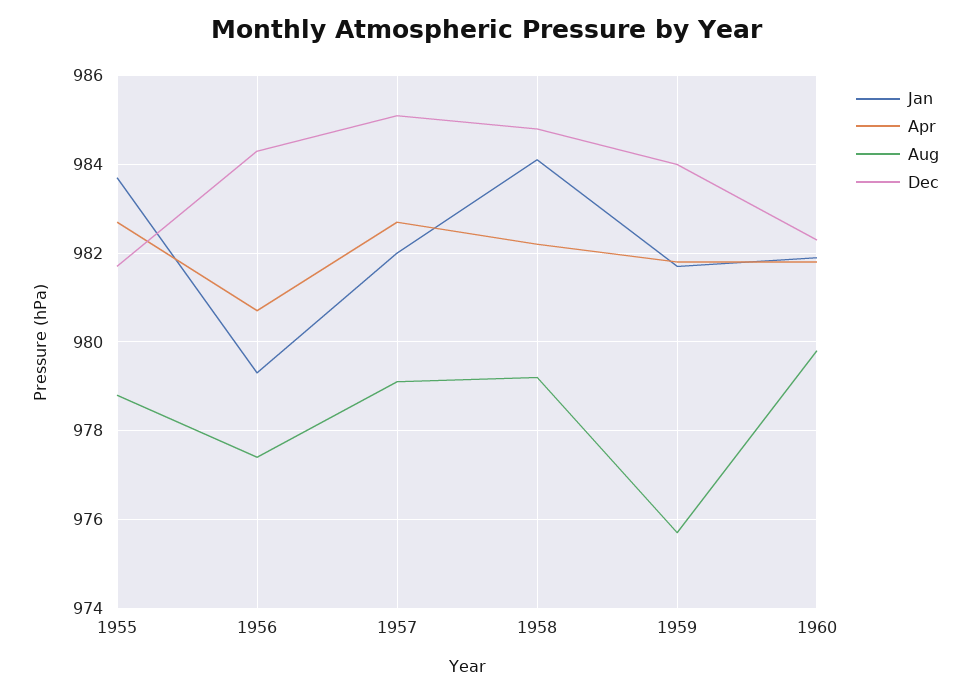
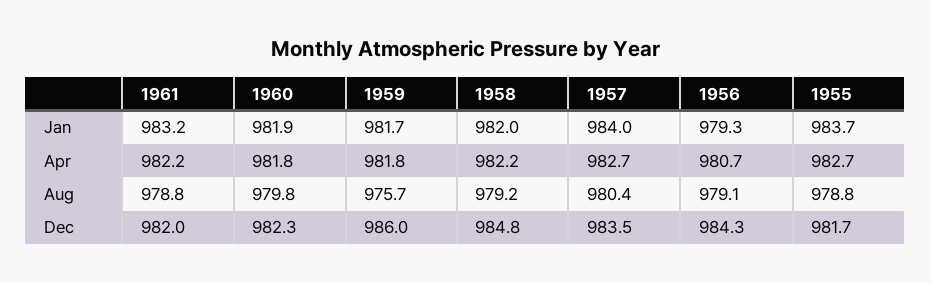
Aug, 1956: 977.5 -> 979.1
Jan, 1957: 982 -> 984
Aug, 1957: 979 -> 980.4
Dec, 1957: 985 -> 983.5
Jan, 1958: 984 -> 982
Dec, 1959: 984 -> 986
Jan, 1961: none -> 983.2
Apr, 1961: none -> 982.2
Aug, 1961: none -> 978.8
Dec, 1961: none -> 982

